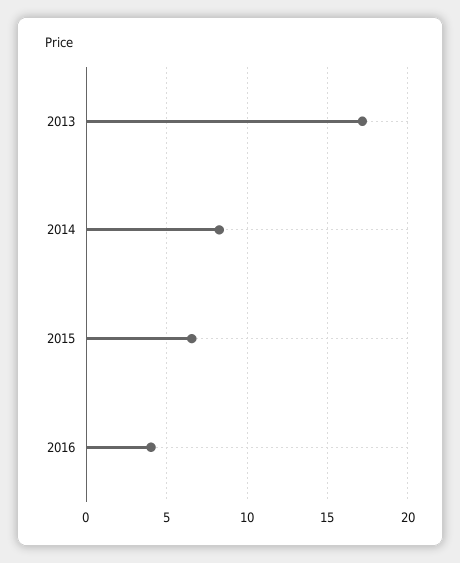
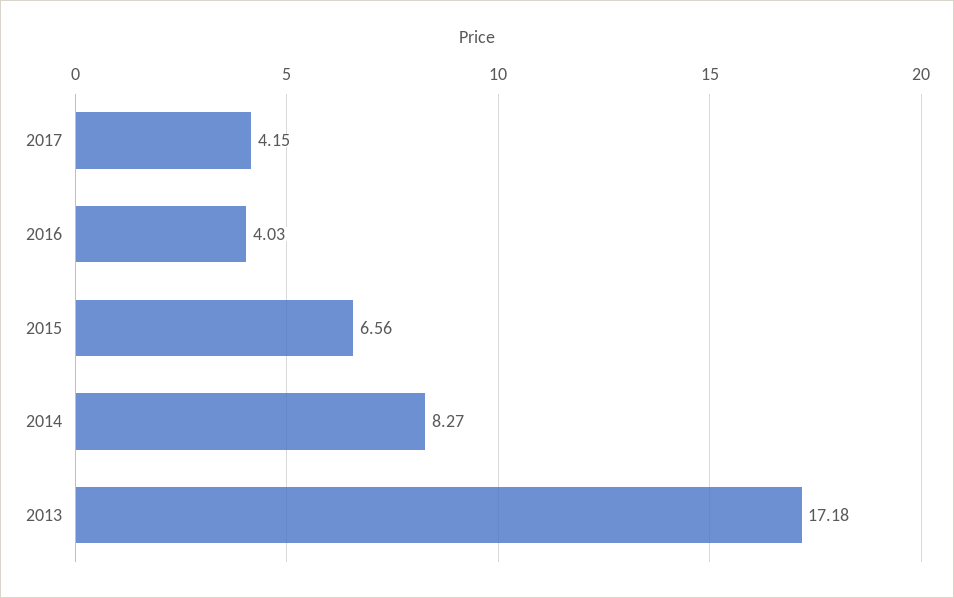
2017: none -> 4.15

